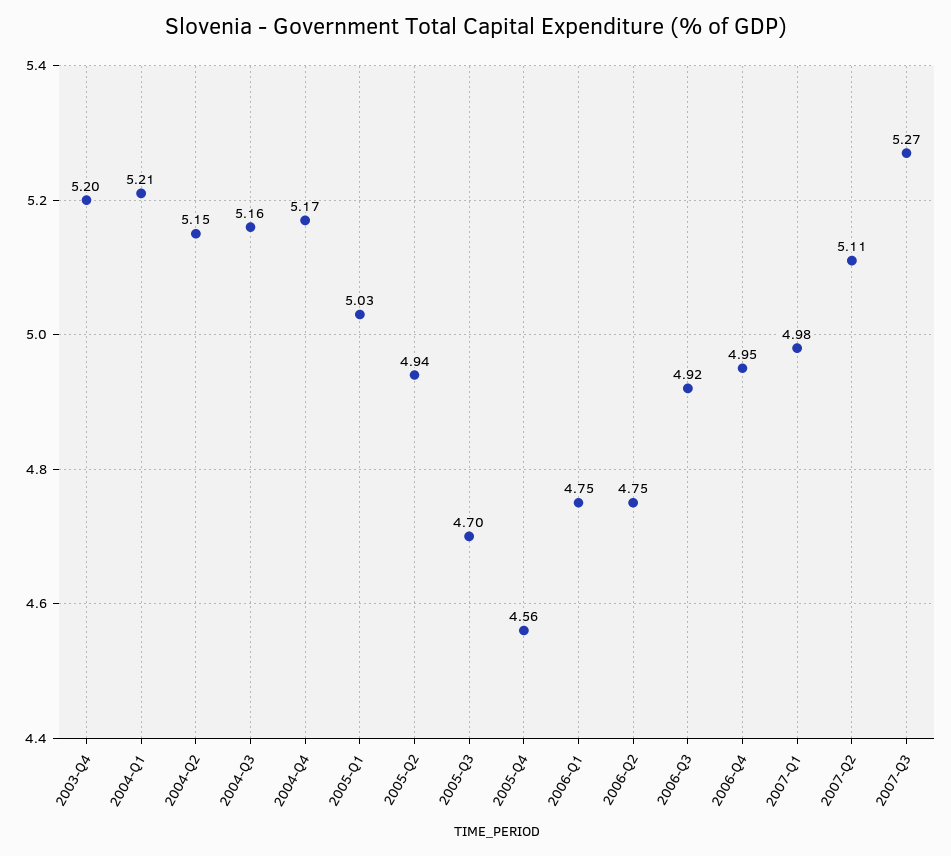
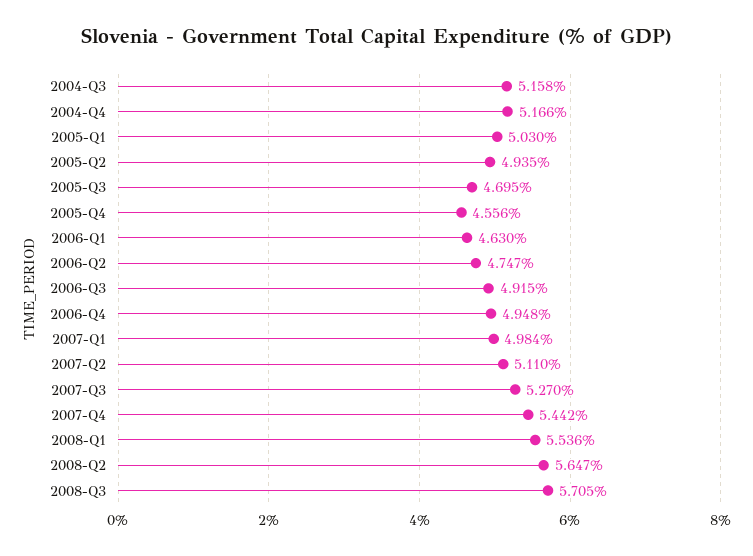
2003-Q4: 5.2 -> none
2004-Q1: 5.21 -> none
2004-Q2: 5.15 -> none
2006-Q1: 4.75 -> 4.63
2007-Q4: none -> 5.442
2008-Q1: none -> 5.536
2008-Q2: none -> 5.647
2008-Q3: none -> 5.705

